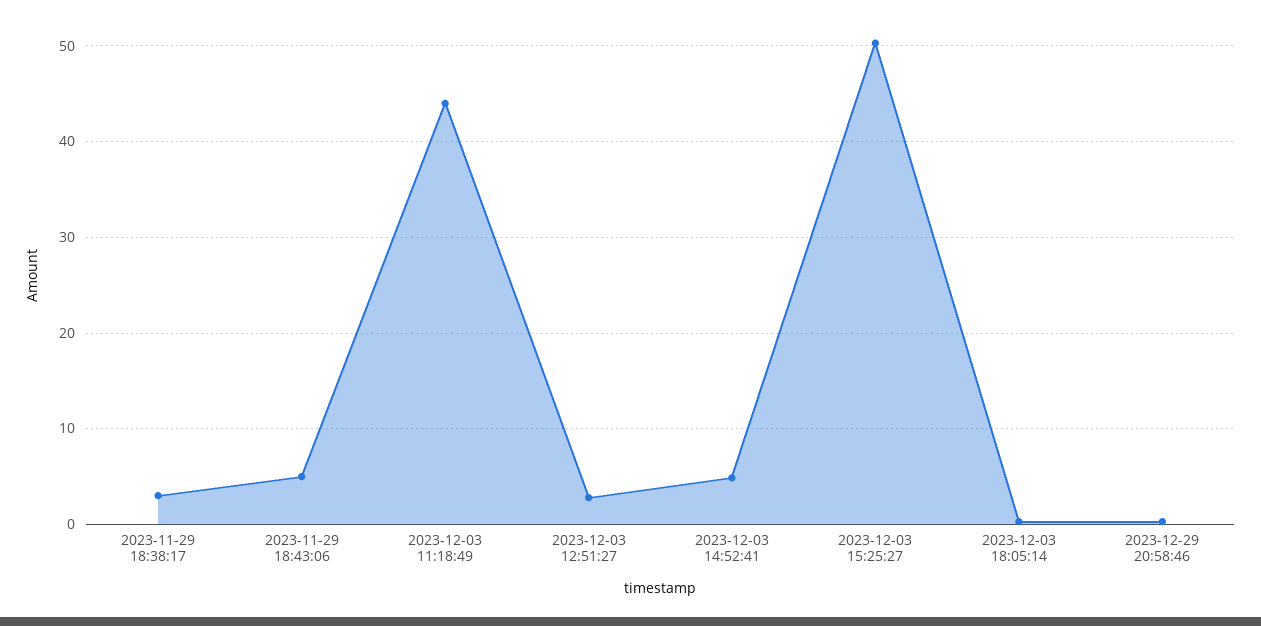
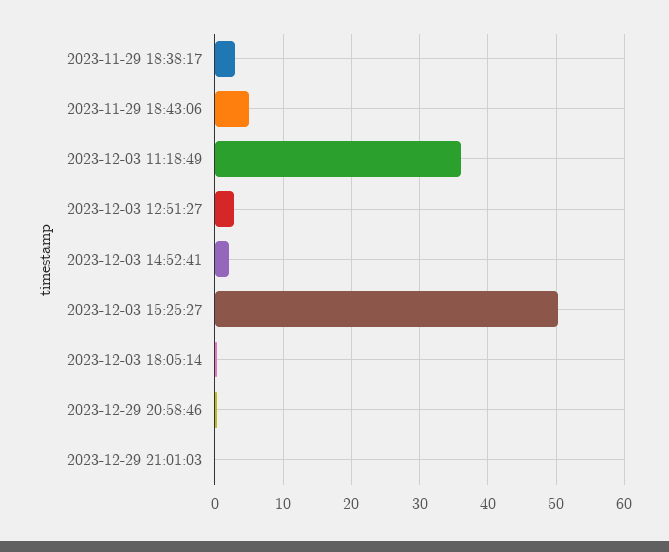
2023-12-03 11:18:49: 44 -> 36
2023-12-03 14:52:41: 5 -> 2
2023-12-29 21:01:03: none -> 0

